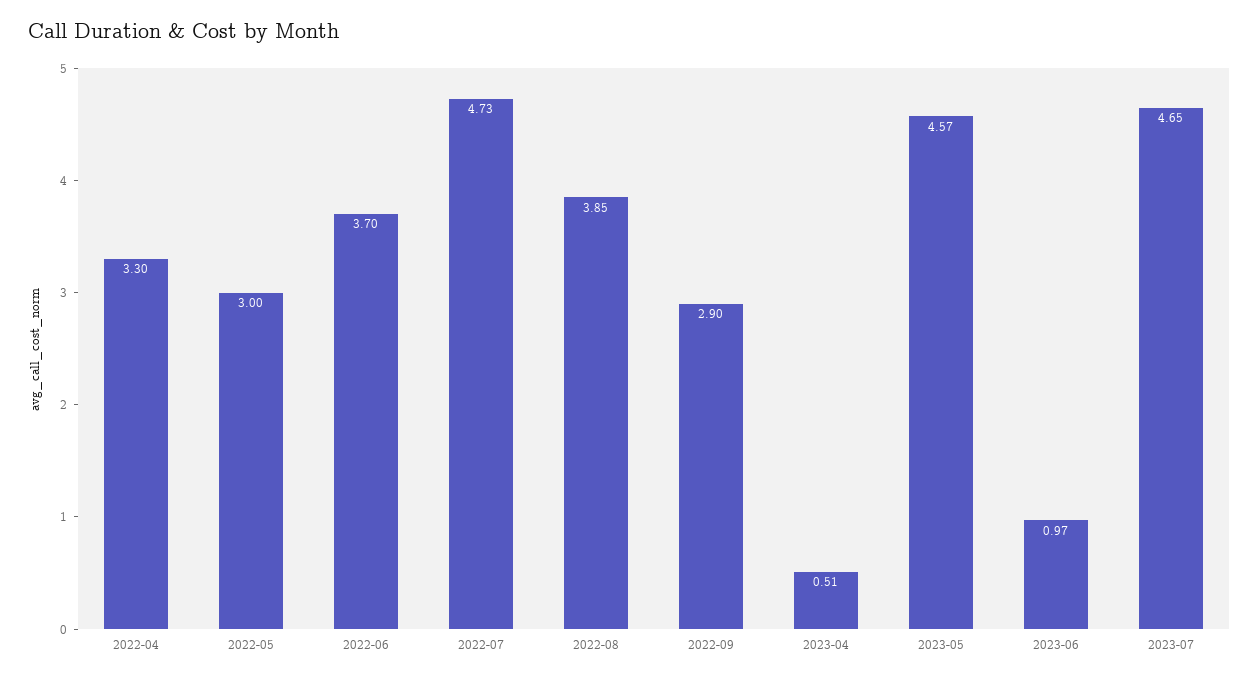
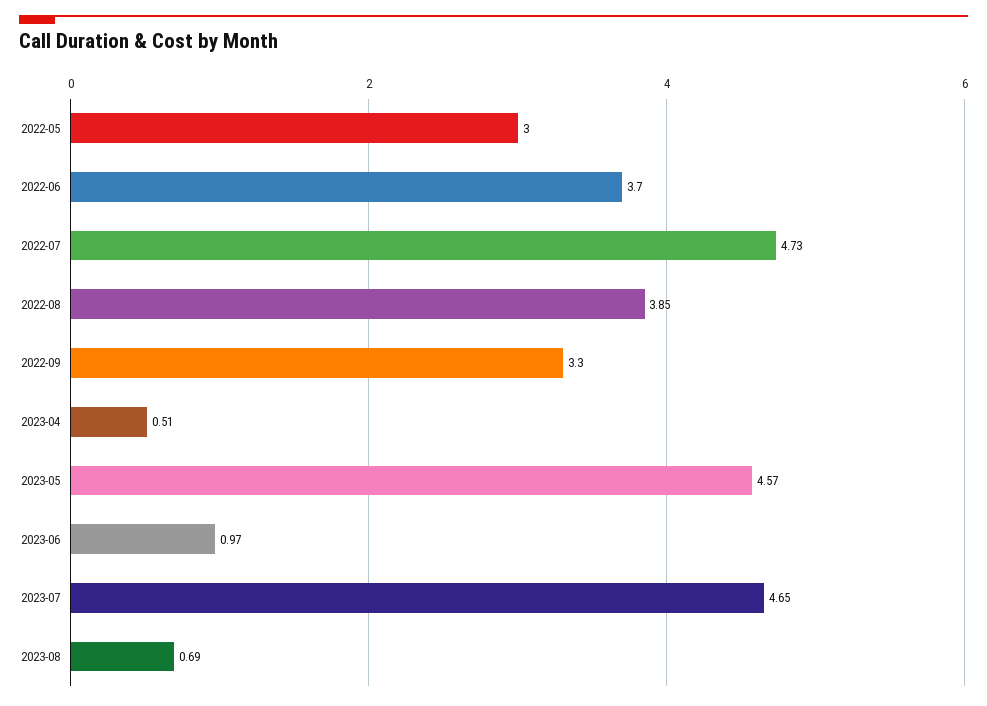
2022-04: 3.3 -> none
2022-09: 2.9 -> 3.3
2023-08: none -> 0.69

